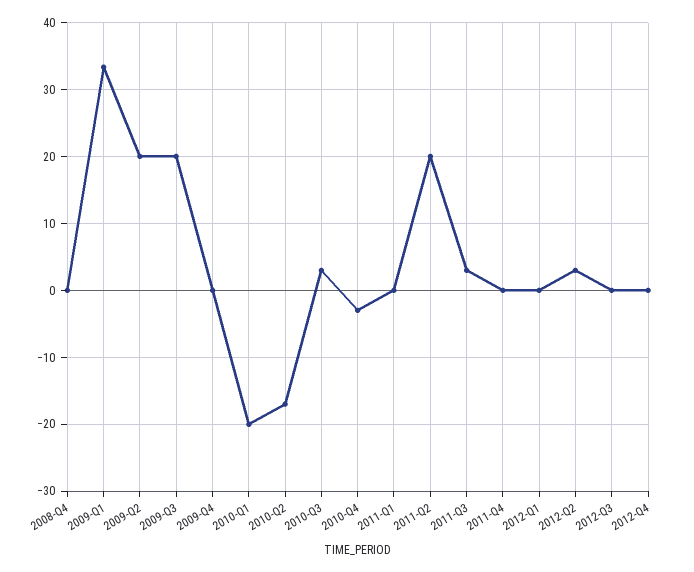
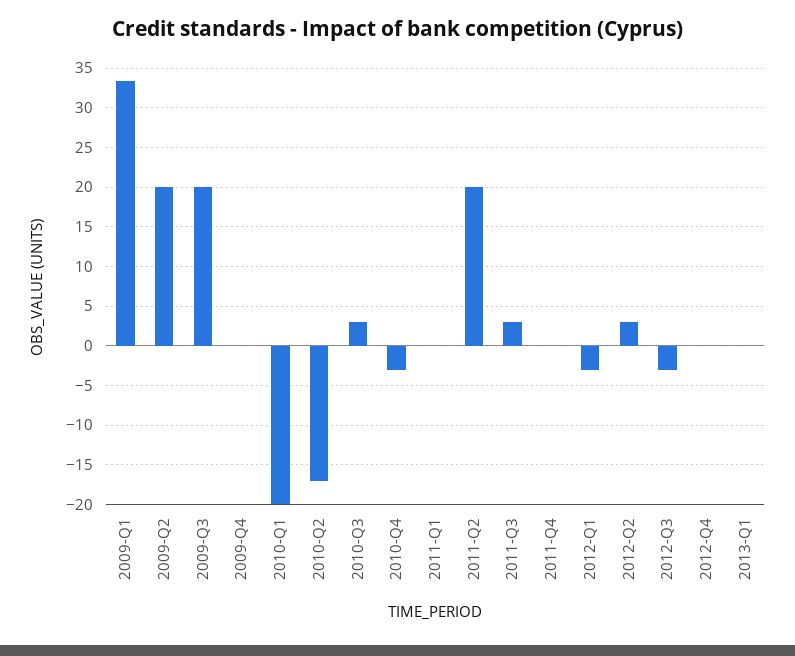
2008-Q4: 0 -> none
2012-Q1: 0 -> -3
2012-Q3: 0 -> -3
2013-Q1: none -> 0

